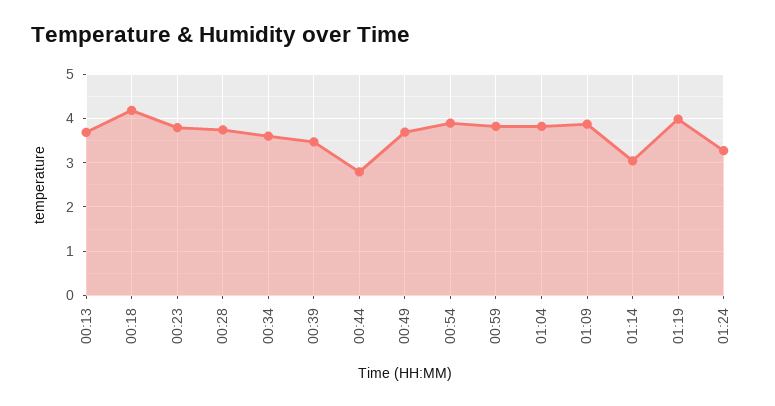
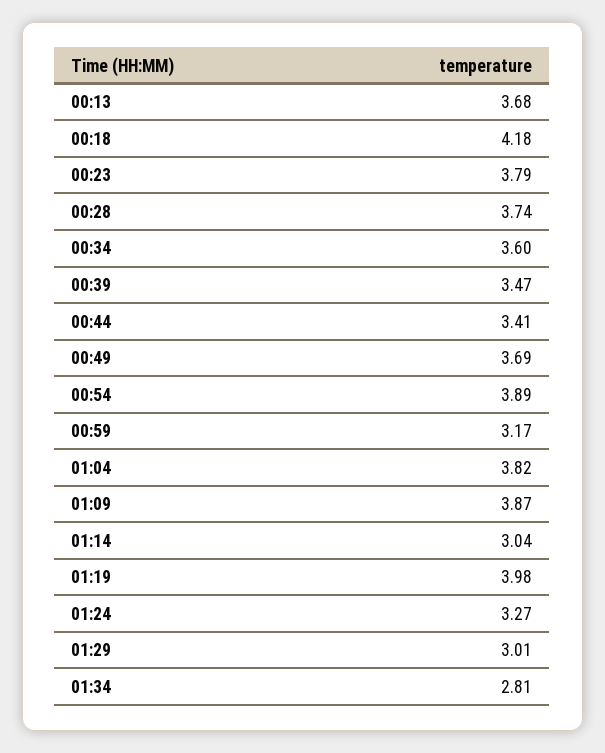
00:44: 2.8 -> 3.41
00:59: 3.8 -> 3.17
01:29: none -> 3.01
01:34: none -> 2.81

